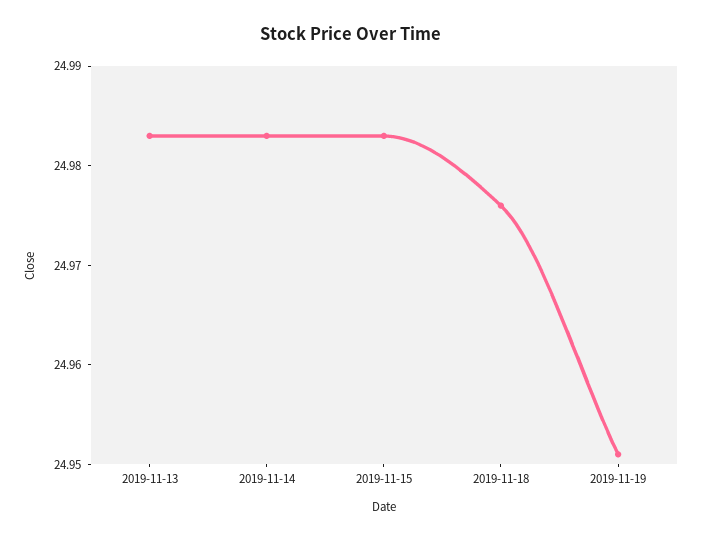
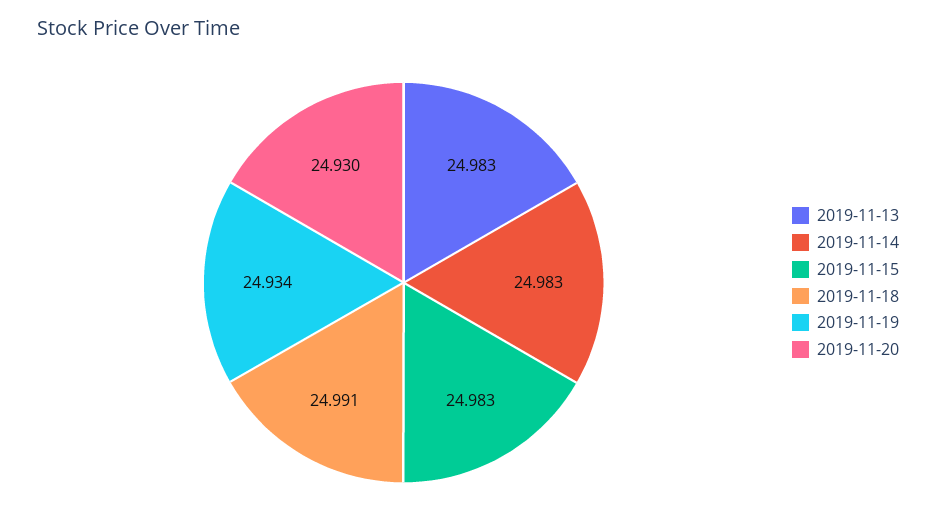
2019-11-18: 24.976 -> 24.991
2019-11-19: 24.951 -> 24.934
2019-11-20: none -> 24.93

